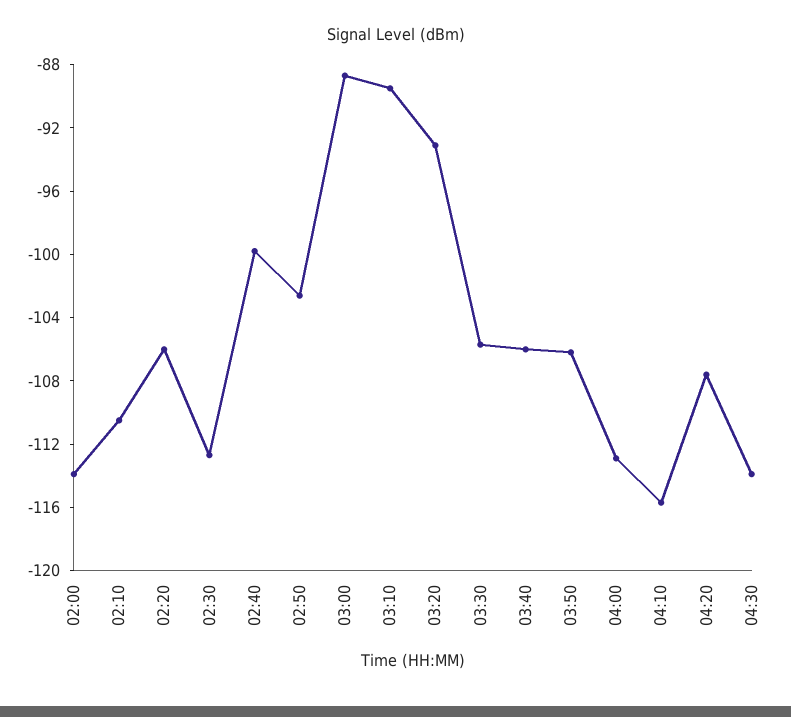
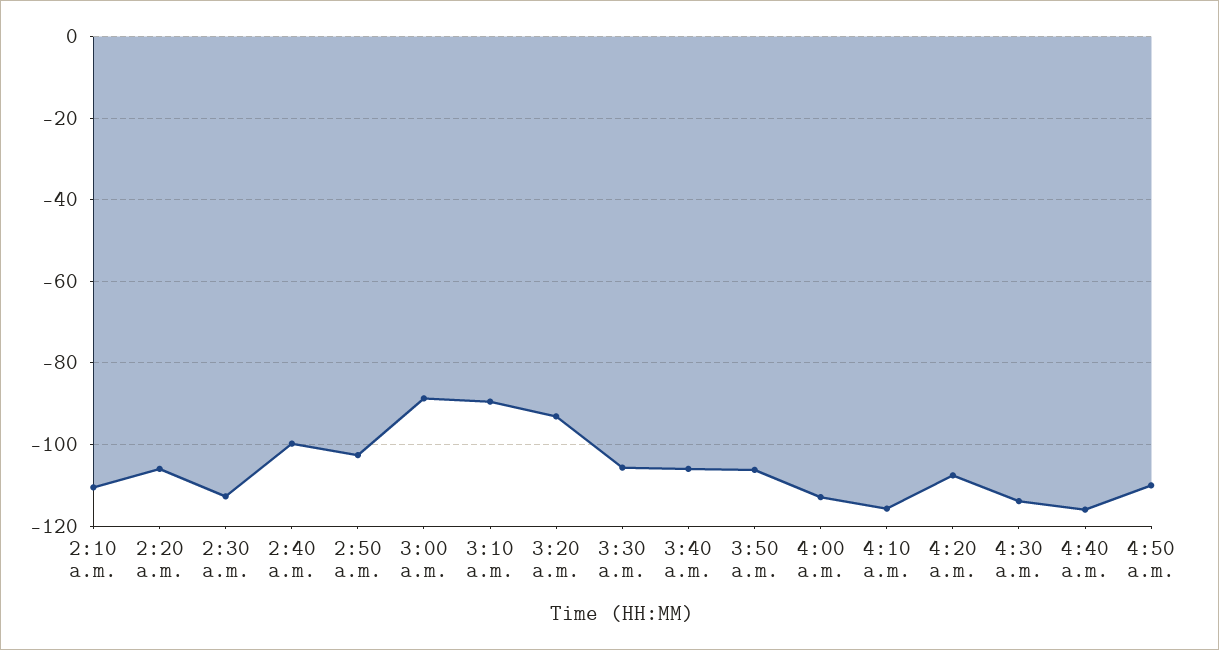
02:00: -114 -> none
4:40 a.m.: none -> -116
4:50 a.m.: none -> -110

